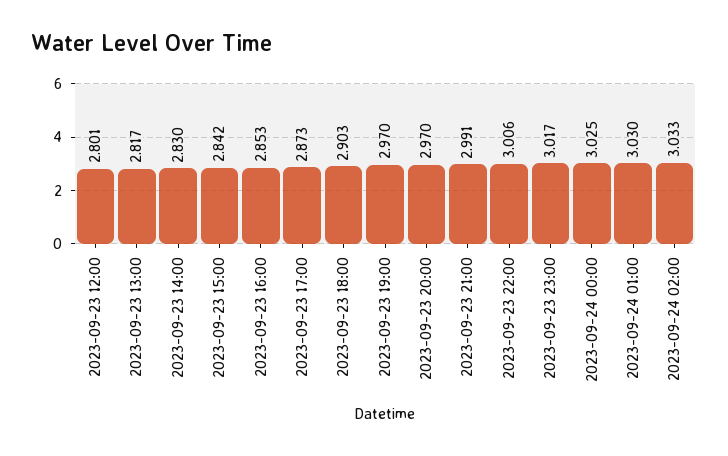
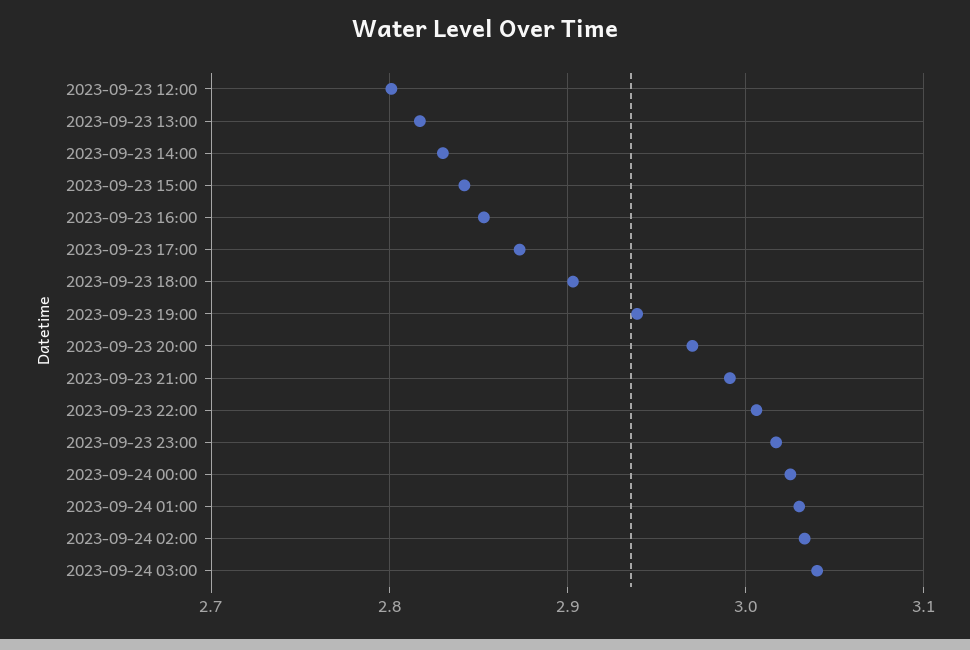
2023-09-23 19:00: 2.97 -> 2.94
2023-09-24 03:00: none -> 3.04

